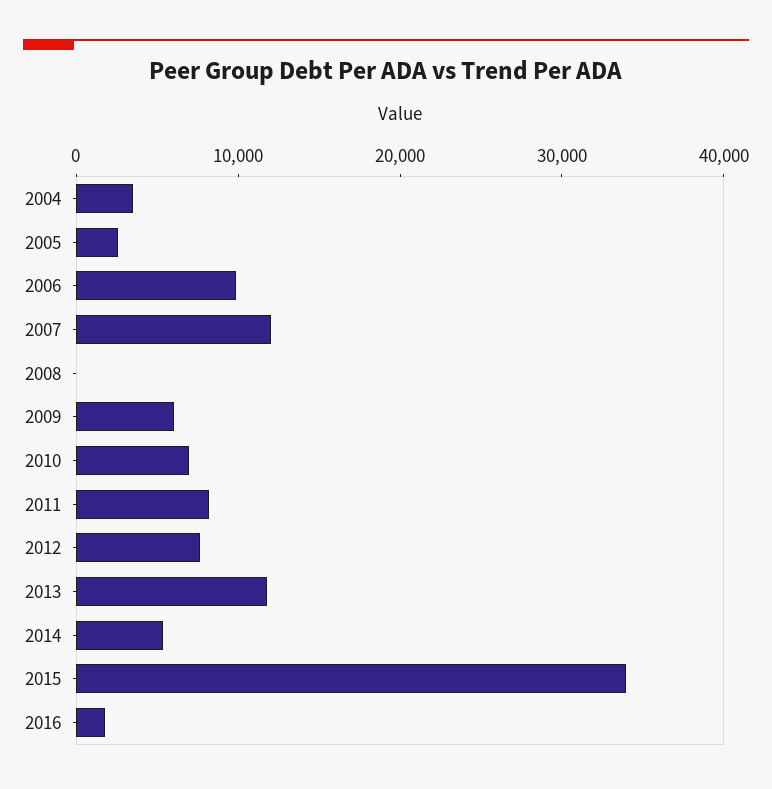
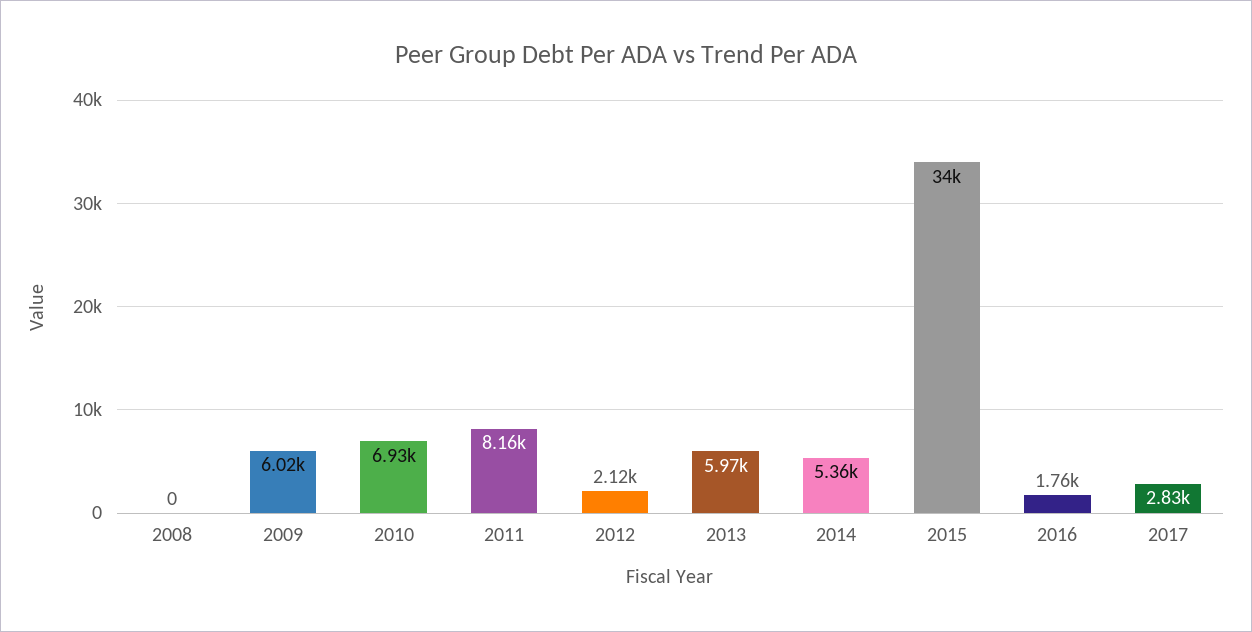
2004: 4000 -> none
2005: 2000 -> none
2006: 10000 -> none
2007: 12000 -> none
2012: 8000 -> 2120
2013: 12000 -> 5970
2017: none -> 2830

